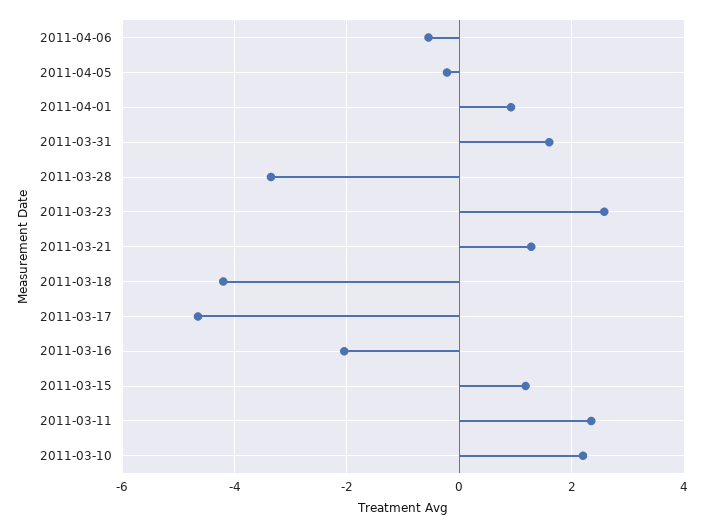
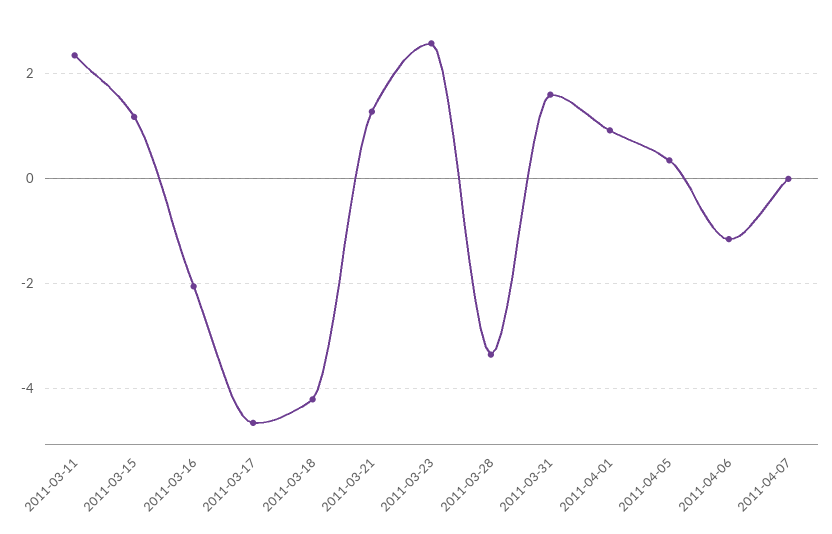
2011-04-06: -0.6 -> -1.2
2011-04-05: -0.2 -> 0.4
2011-03-10: 2.2 -> none
2011-04-07: none -> 0

